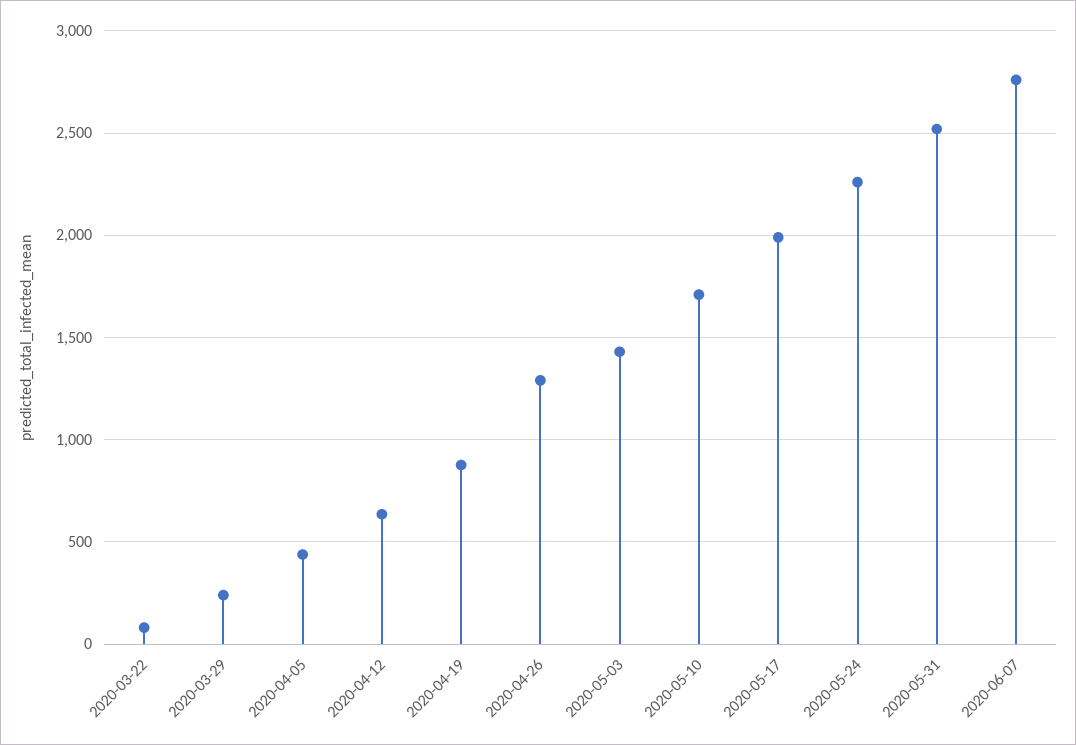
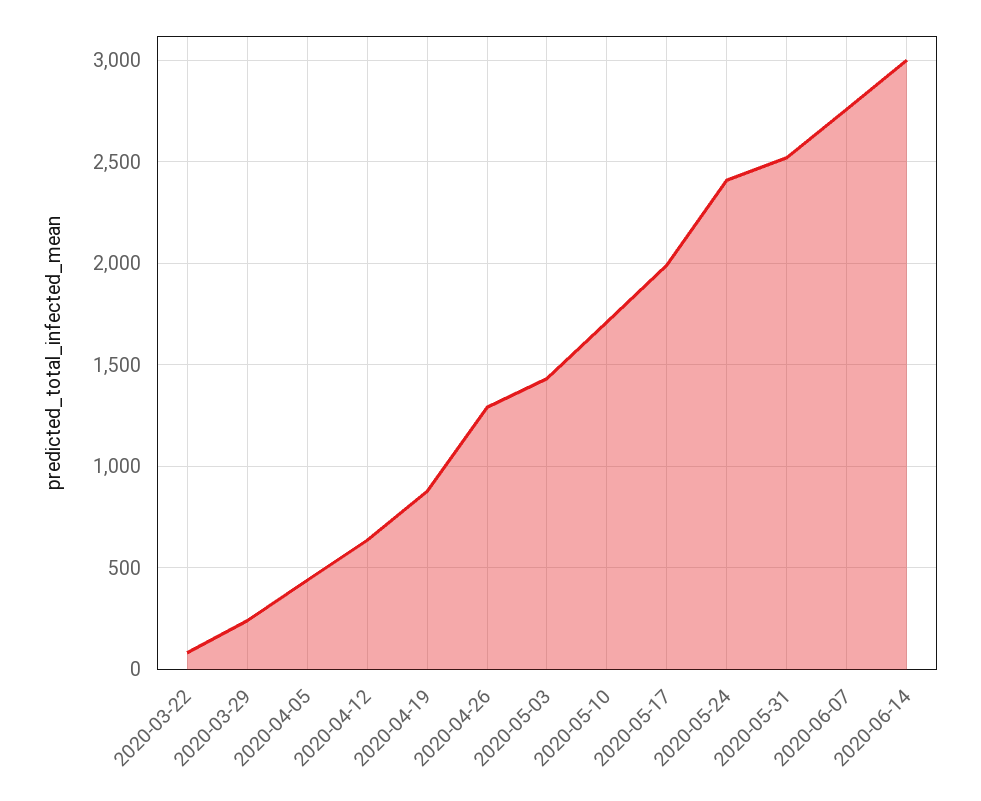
2020-05-24: 2250 -> 2400
2020-06-14: none -> 3000

